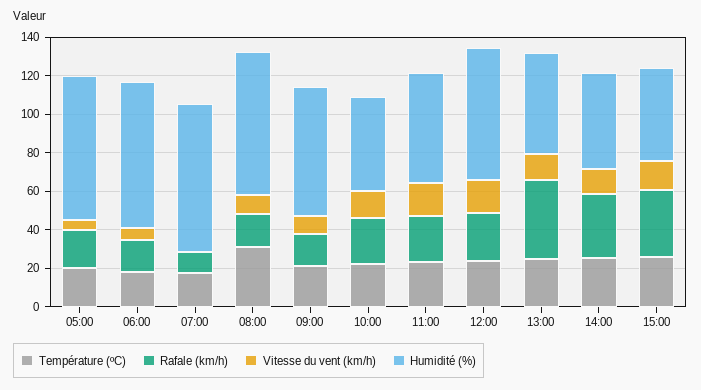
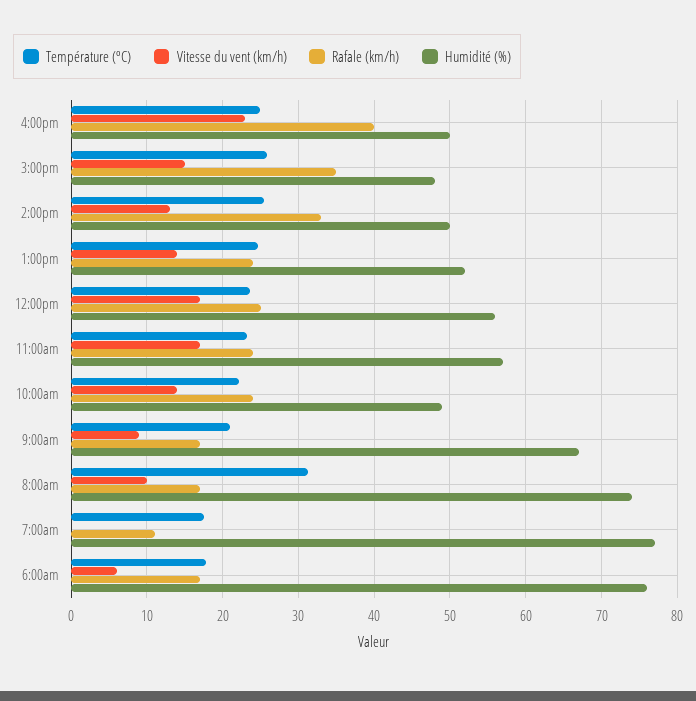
Température (ºC), 05:00: 20 -> none
Rafale (km/h), 05:00: 20 -> none
Vitesse du vent (km/h), 05:00: 5 -> none
Humidité (%), 05:00: 75 -> none
Humidité (%), 12:00: 70 -> 56
Rafale (km/h), 13:00: 40 -> 24
Température (ºC), 4:00pm: none -> 25
Vitesse du vent (km/h), 4:00pm: none -> 23
Rafale (km/h), 4:00pm: none -> 40
Humidité (%), 4:00pm: none -> 50

